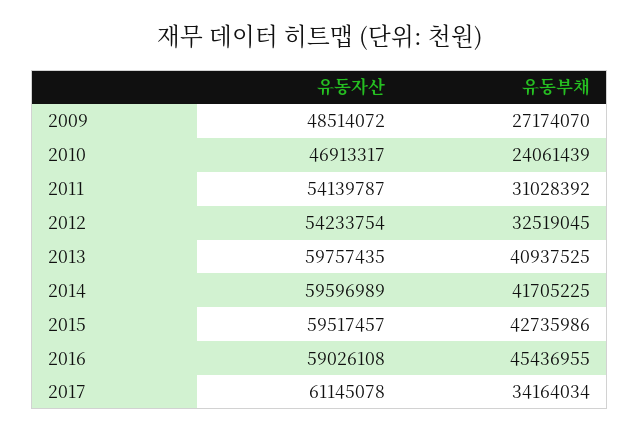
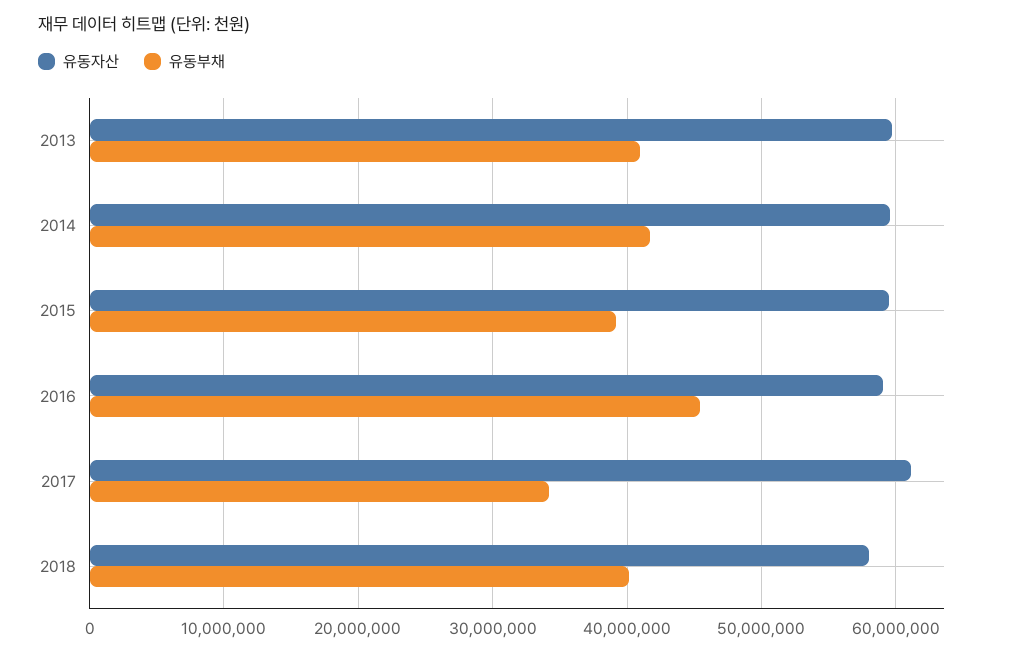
유동자산, 2009: 48514072 -> none
유동부채, 2009: 27174070 -> none
유동자산, 2010: 46913317 -> none
유동부채, 2010: 24061439 -> none
유동자산, 2011: 54139787 -> none
유동부채, 2011: 31028392 -> none
유동자산, 2012: 54233754 -> none
유동부채, 2012: 32519045 -> none
유동부채, 2015: 42735986 -> 39000000
유동자산, 2018: none -> 58000000
유동부채, 2018: none -> 40000000

